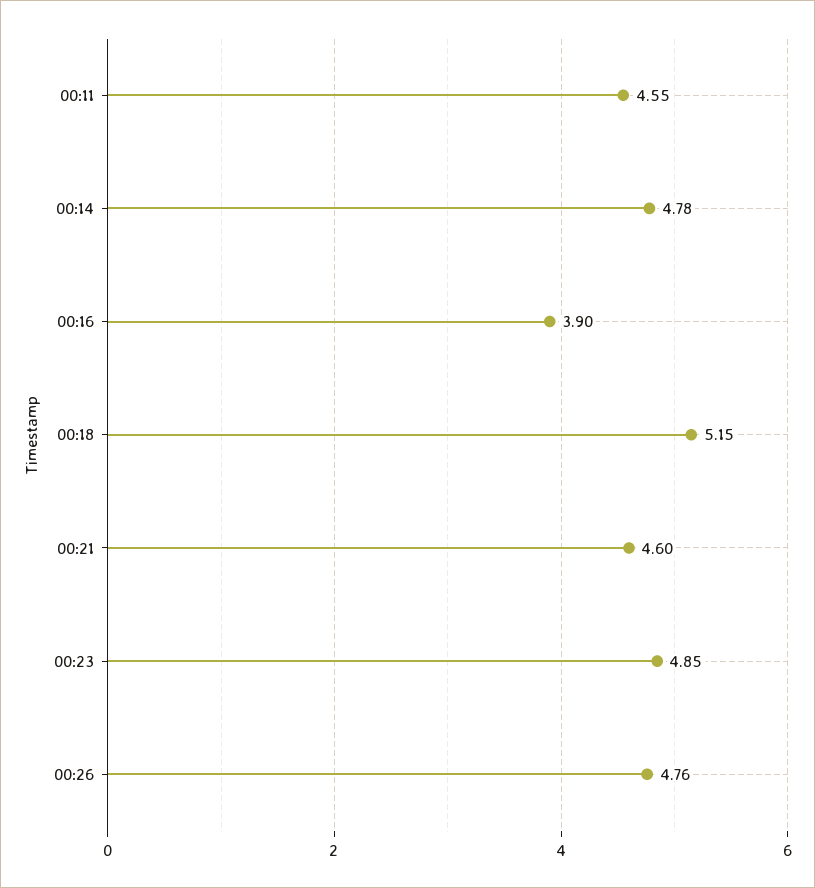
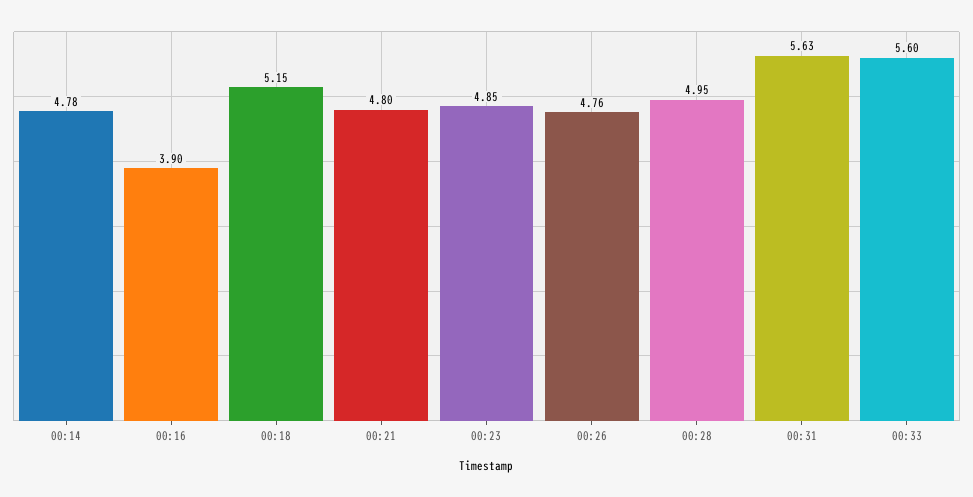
00:11: 4.55 -> none
00:21: 4.6 -> 4.8
00:28: none -> 4.95
00:31: none -> 5.63
00:33: none -> 5.6

